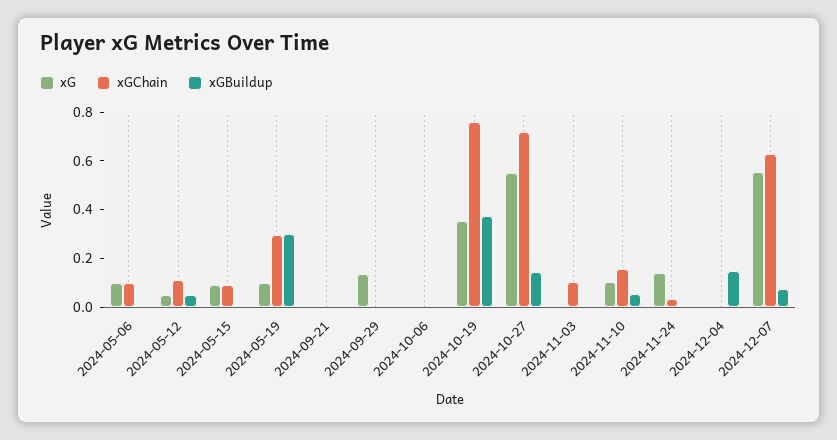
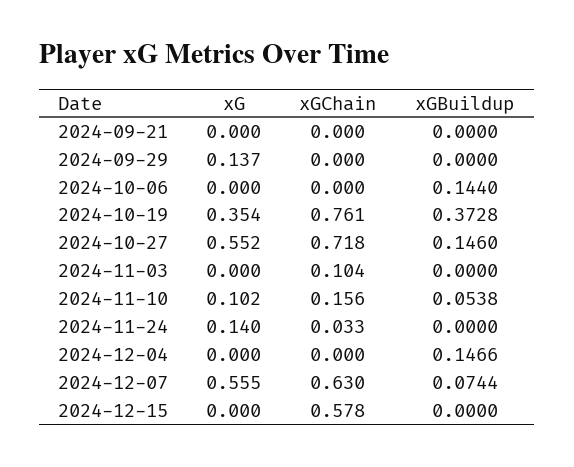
xG, 2024-05-06: 0.1 -> none
xGChain, 2024-05-06: 0.1 -> none
xGBuildup, 2024-05-06: 0 -> none
xG, 2024-05-12: 0.05 -> none
xGChain, 2024-05-12: 0.1 -> none
xGBuildup, 2024-05-12: 0.05 -> none
xG, 2024-05-15: 0.1 -> none
xGChain, 2024-05-15: 0.1 -> none
xGBuildup, 2024-05-15: 0 -> none
xG, 2024-05-19: 0.1 -> none
xGChain, 2024-05-19: 0.3 -> none
xGBuildup, 2024-05-19: 0.3 -> none
xGBuildup, 2024-10-06: 0 -> 0.144
xG, 2024-12-15: none -> 0
xGChain, 2024-12-15: none -> 0.578
xGBuildup, 2024-12-15: none -> 0

